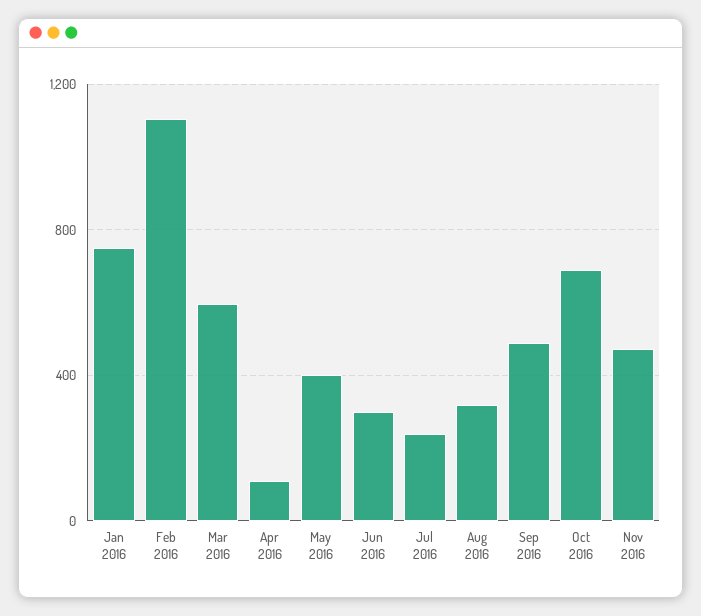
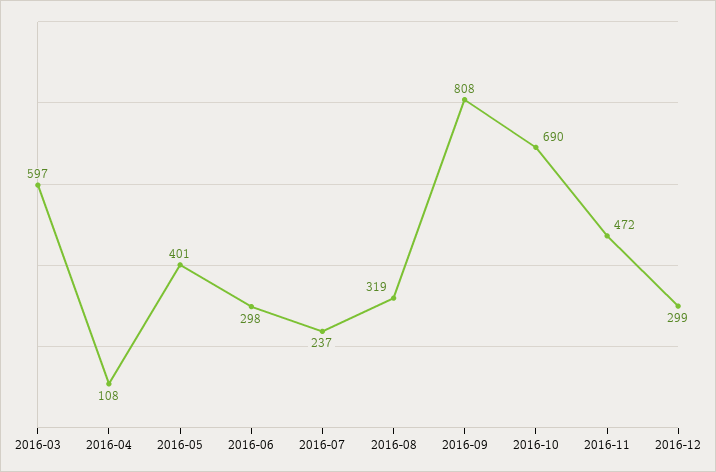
Jan 2016: 750 -> none
Feb 2016: 1100 -> none
Sep 2016: 500 -> 808
2016-12: none -> 299

